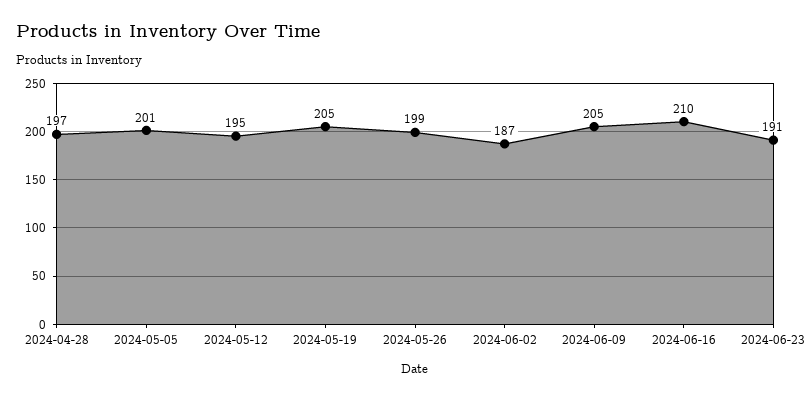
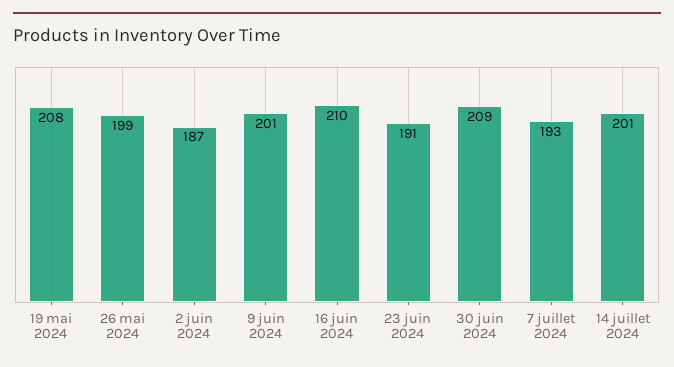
2024-04-28: 197 -> none
2024-05-05: 201 -> none
2024-05-12: 195 -> none
2024-05-19: 205 -> 208
2024-06-09: 205 -> 201
30 juin 2024: none -> 209
7 juillet 2024: none -> 193
14 juillet 2024: none -> 201

